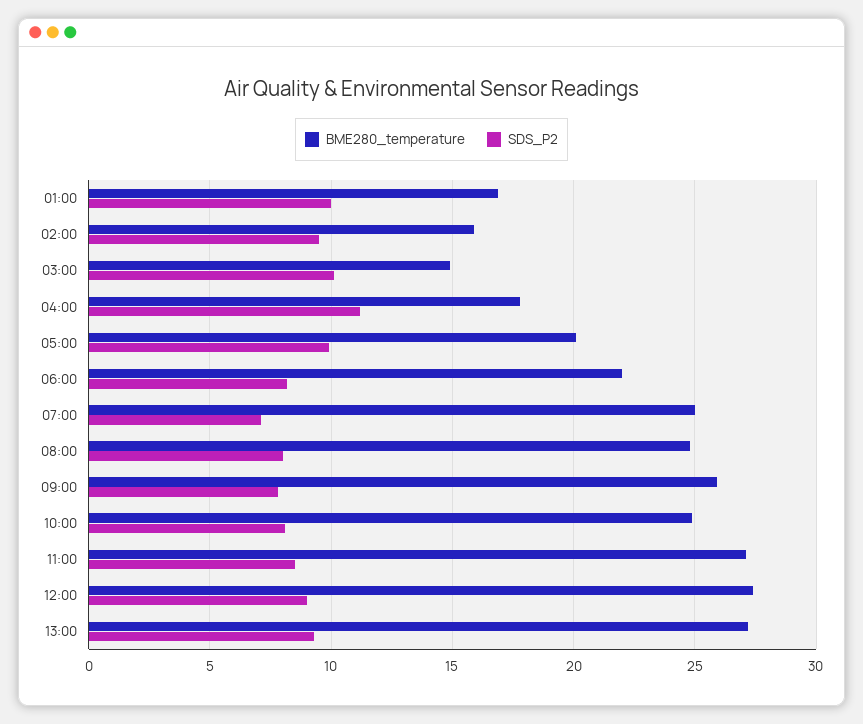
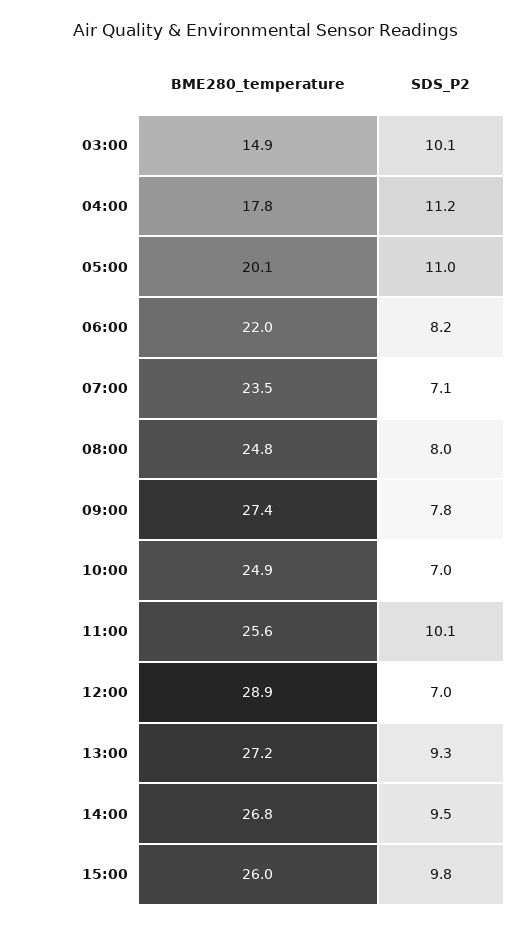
BME280_temperature, 01:00: 17 -> none
SDS_P2, 01:00: 10 -> none
BME280_temperature, 02:00: 16 -> none
SDS_P2, 02:00: 9.5 -> none
SDS_P2, 05:00: 10 -> 11
BME280_temperature, 07:00: 25 -> 23.5
BME280_temperature, 09:00: 26 -> 27.4
SDS_P2, 10:00: 8 -> 7
BME280_temperature, 11:00: 27 -> 25.6
SDS_P2, 11:00: 8.5 -> 10.1
BME280_temperature, 12:00: 27.5 -> 28.9
SDS_P2, 12:00: 9 -> 7
BME280_temperature, 14:00: none -> 26.8
SDS_P2, 14:00: none -> 9.5
BME280_temperature, 15:00: none -> 26
SDS_P2, 15:00: none -> 9.8

